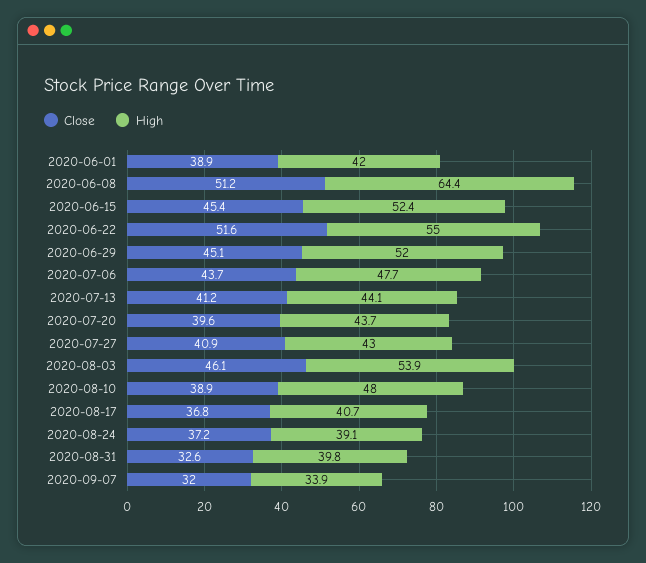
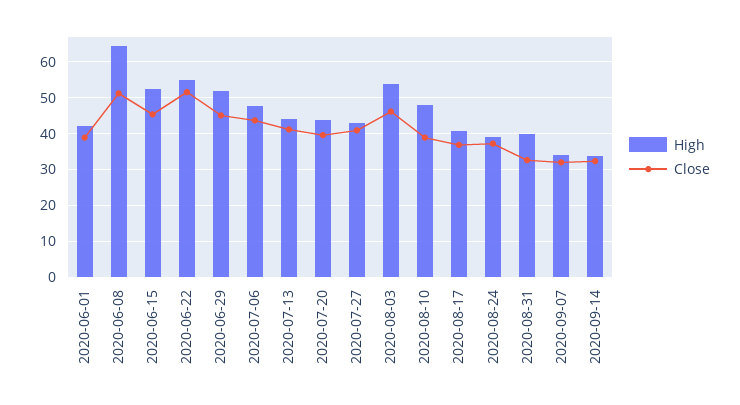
High, 2020-09-14: none -> 34
Close, 2020-09-14: none -> 32

